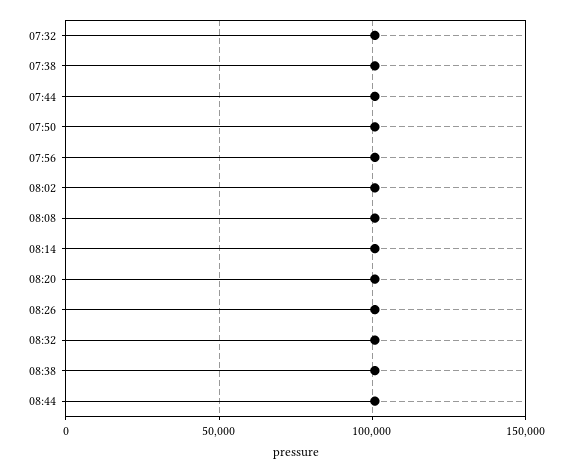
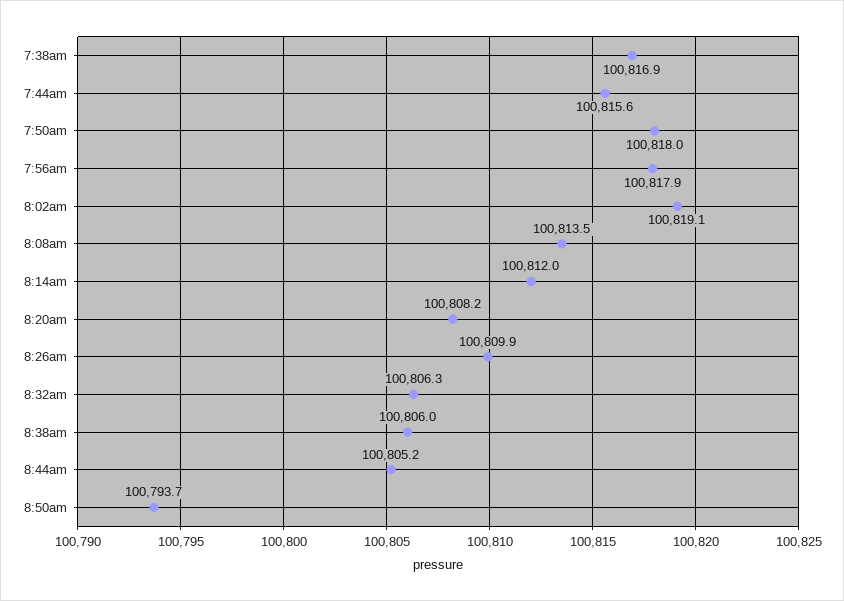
07:32: 100000 -> none
8:50am: none -> 100793.7

